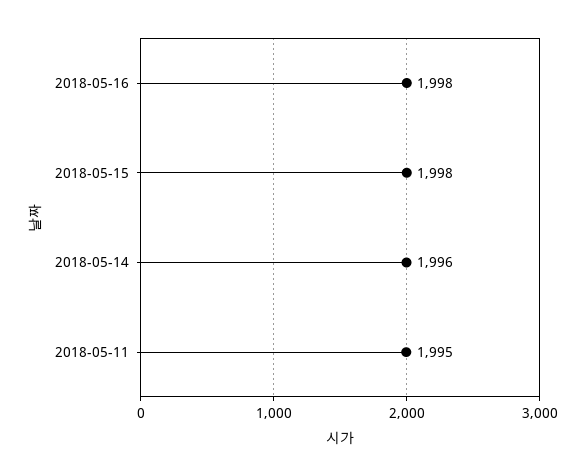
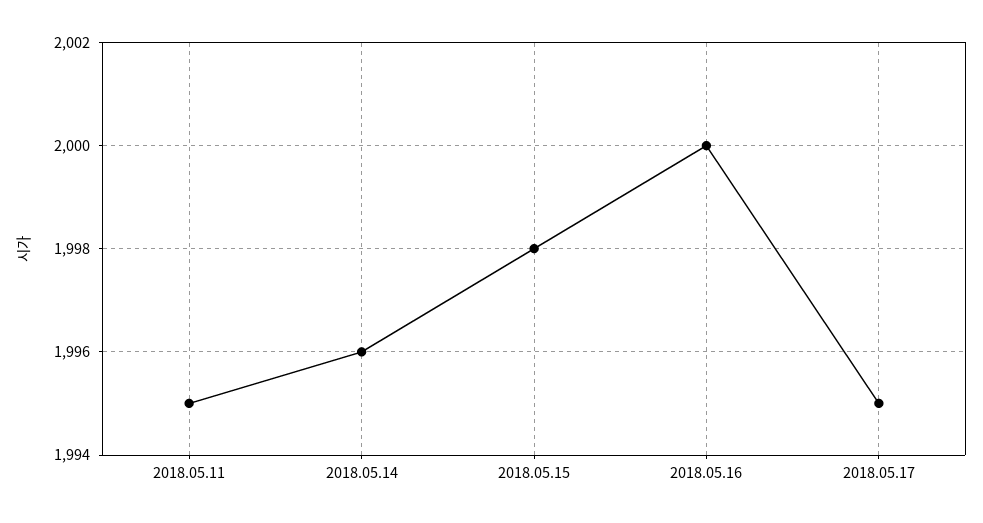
2018-05-16: 1998 -> 2000
2018.05.17: none -> 1995

